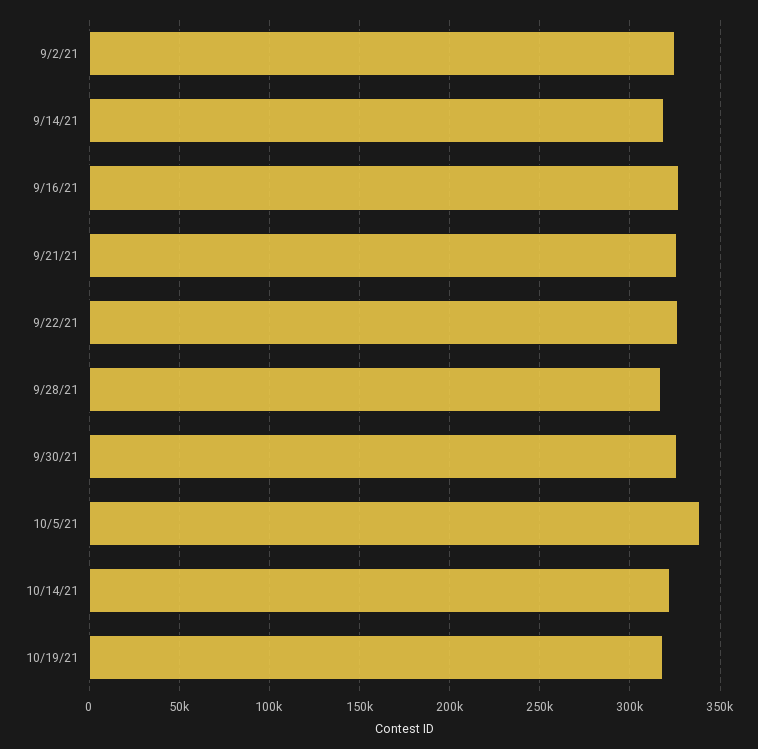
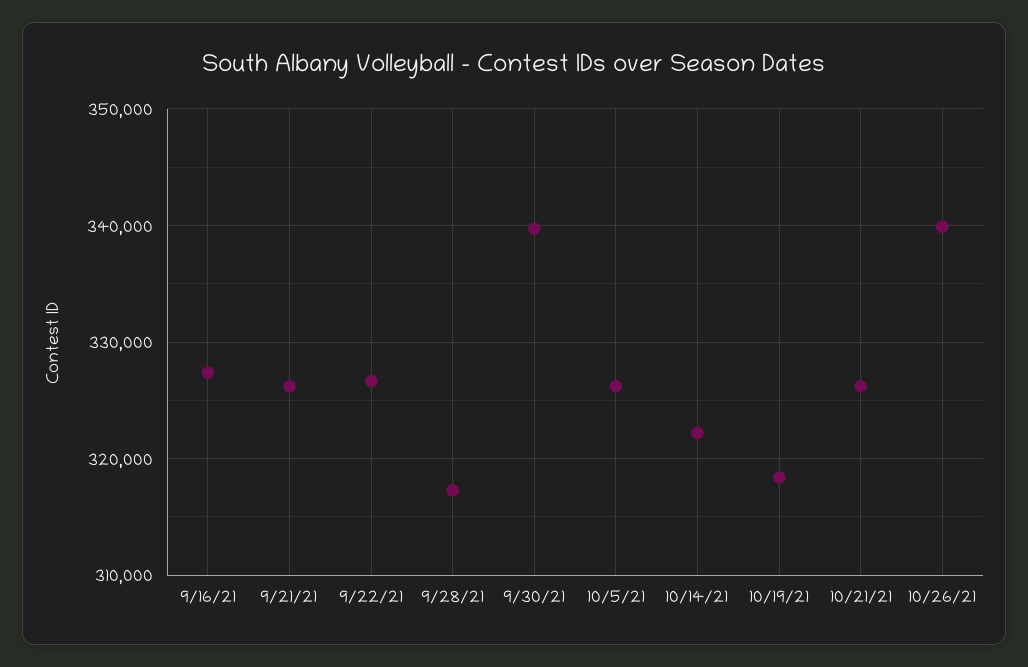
9/2/21: 325000 -> none
9/14/21: 320000 -> none
9/30/21: 325000 -> 340000
10/5/21: 340000 -> 326000
10/21/21: none -> 326000
10/26/21: none -> 340000

